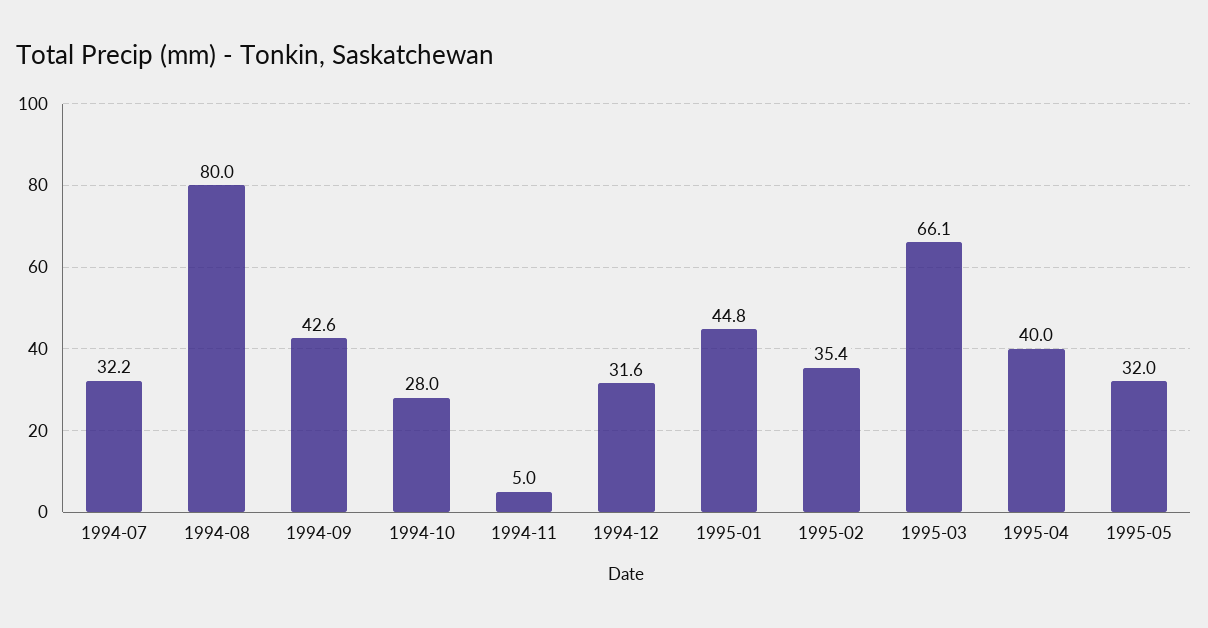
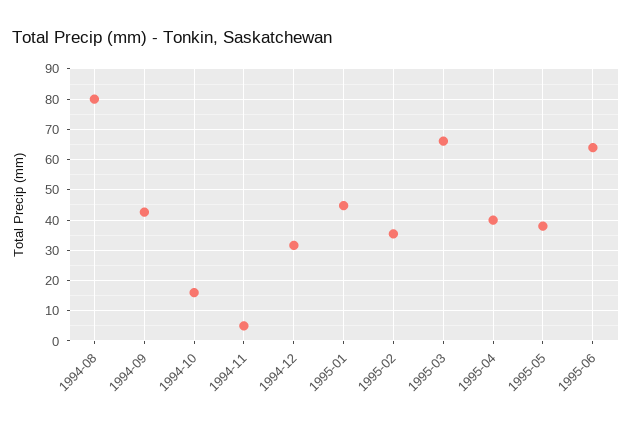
1994-07: 32.2 -> none
1994-10: 28 -> 16
1995-05: 32 -> 38
1995-06: none -> 64

